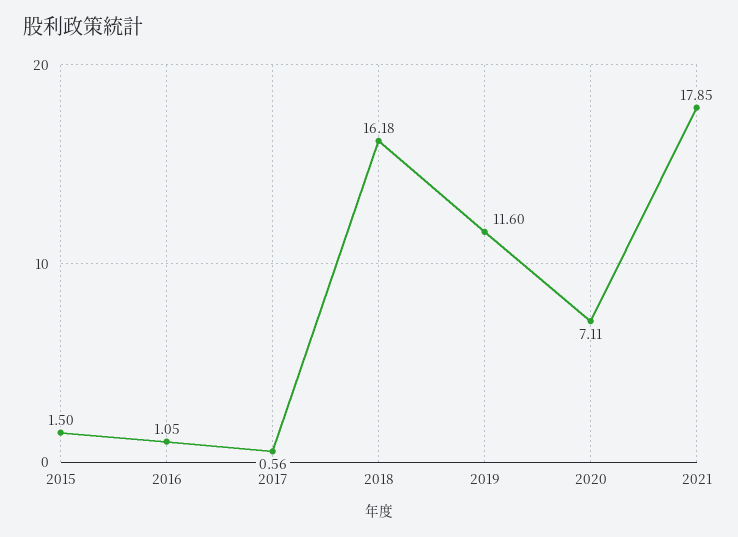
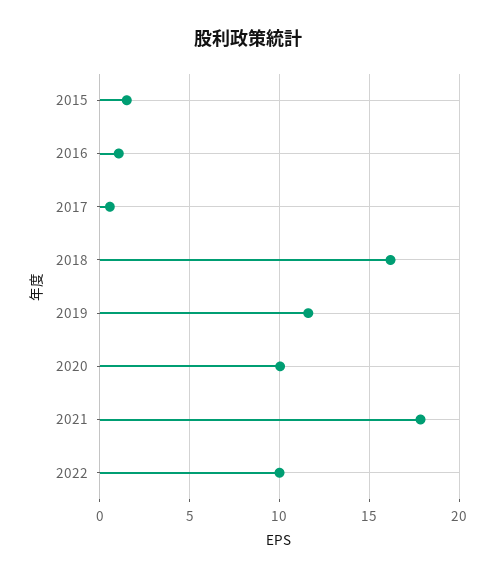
2020: 7.11 -> 10
2022: none -> 10

